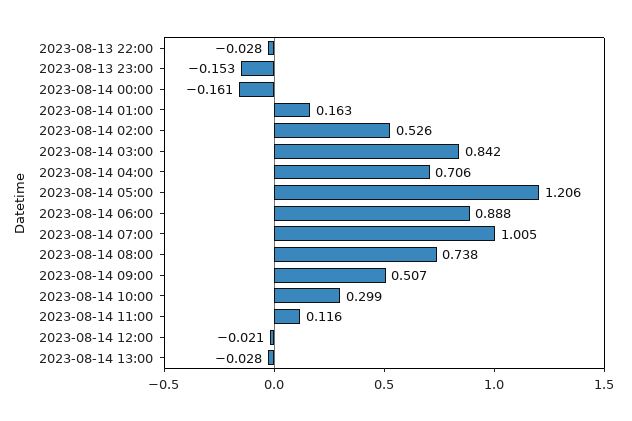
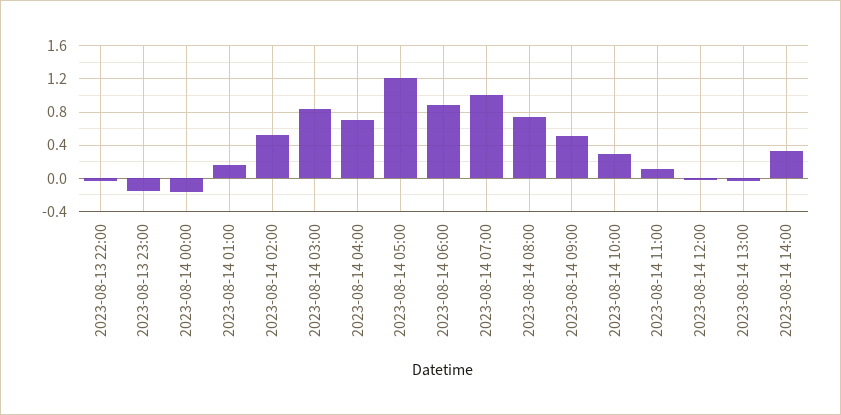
2023-08-14 14:00: none -> 0.3

